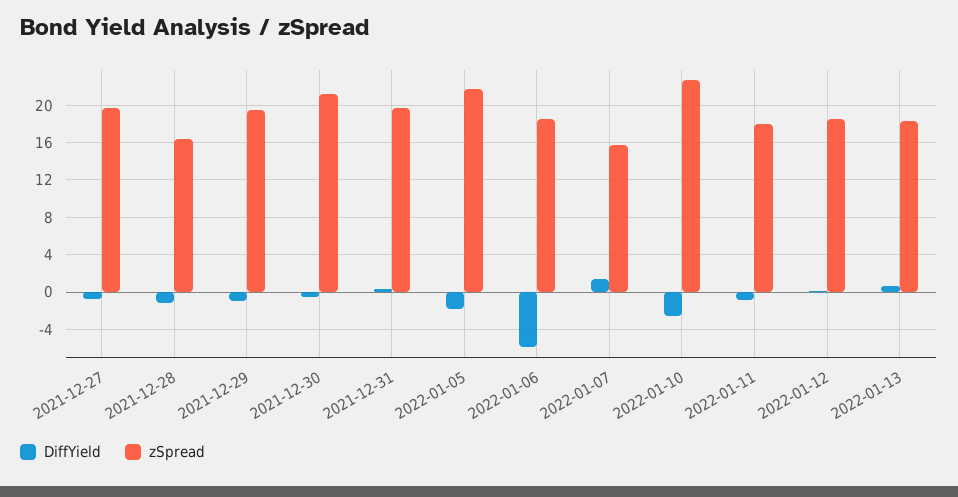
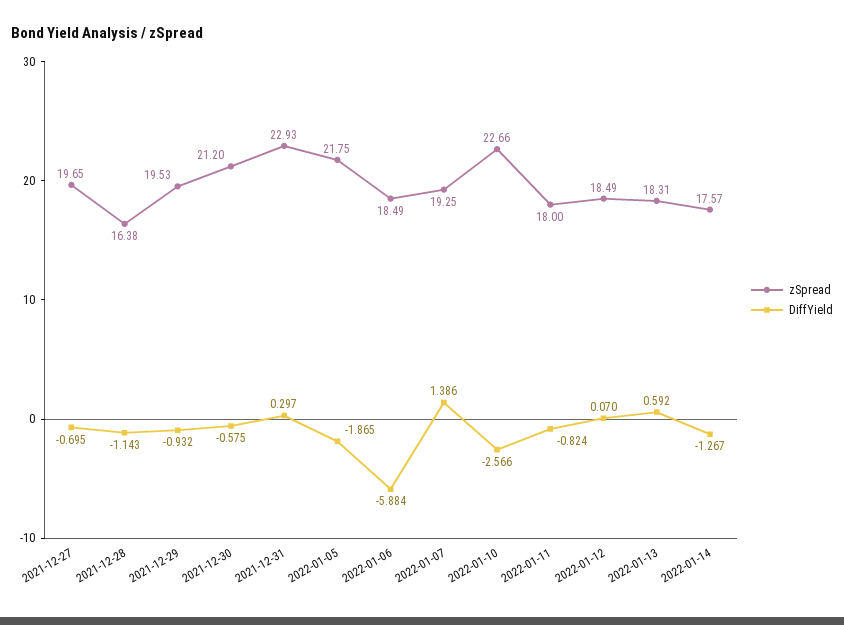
zSpread, 2021-12-31: 20 -> 22.93
zSpread, 2022-01-07: 16 -> 19.25
zSpread, 2022-01-14: none -> 17.57
DiffYield, 2022-01-14: none -> -1.267

